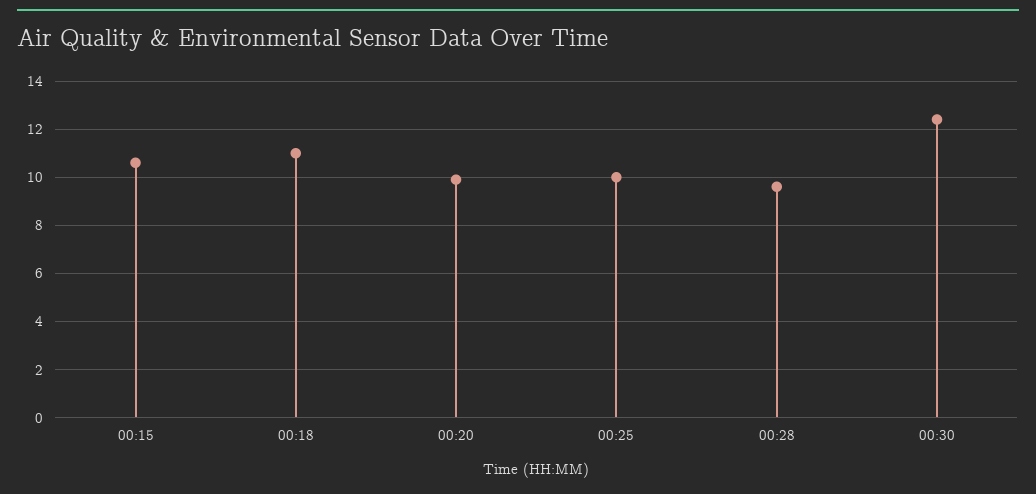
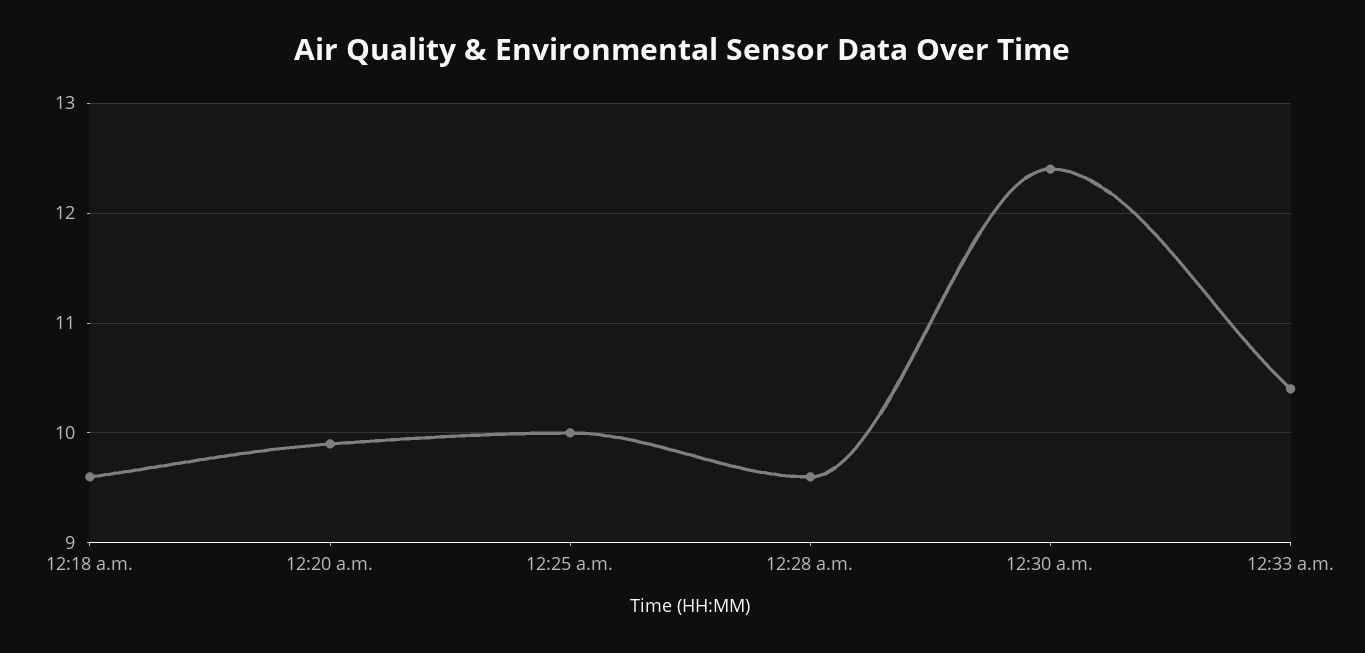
00:15: 10.5 -> none
00:18: 11 -> 9.6
12:33 a.m.: none -> 10.4

